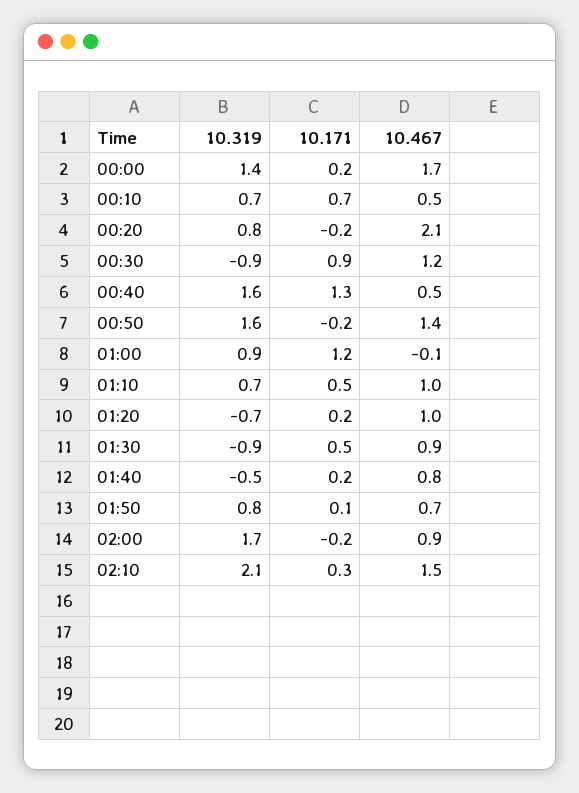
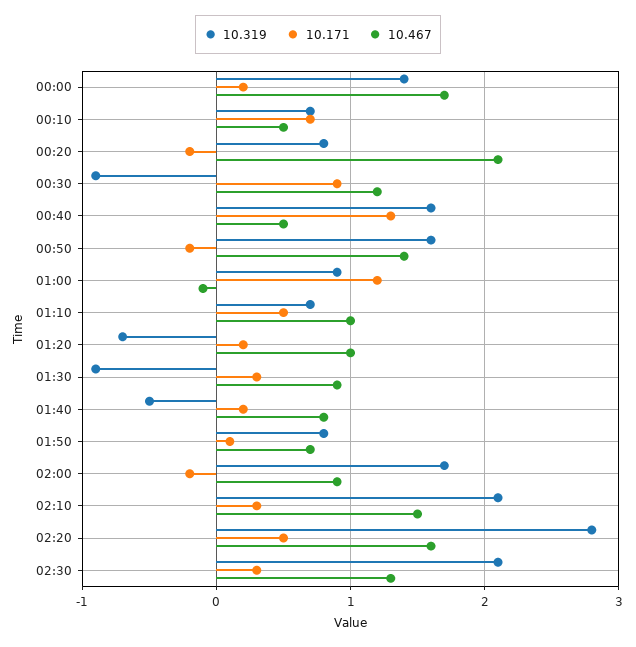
10.171, 01:30: 0.5 -> 0.3
10.319, 02:20: none -> 2.8
10.171, 02:20: none -> 0.5
10.467, 02:20: none -> 1.6
10.319, 02:30: none -> 2.1
10.171, 02:30: none -> 0.3
10.467, 02:30: none -> 1.3

